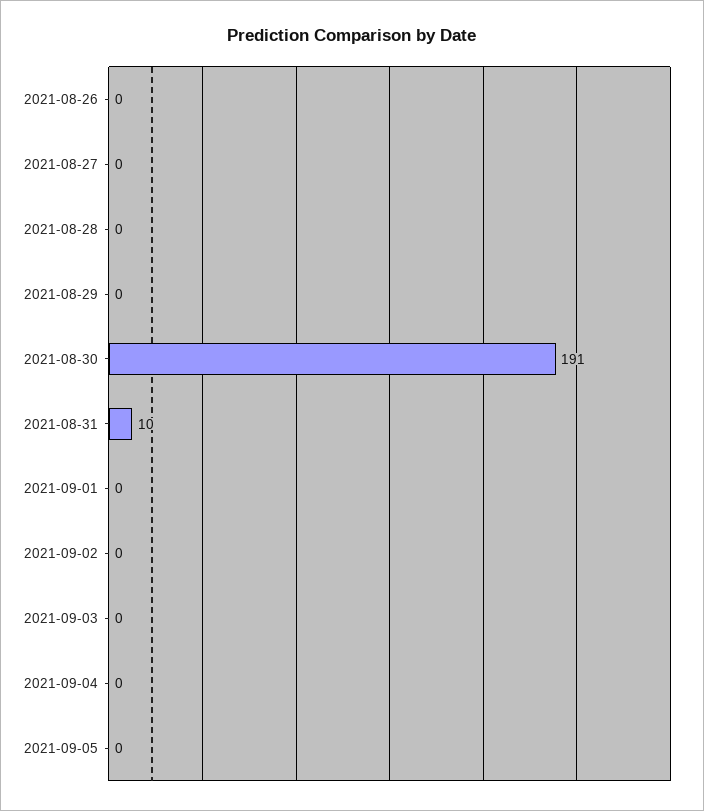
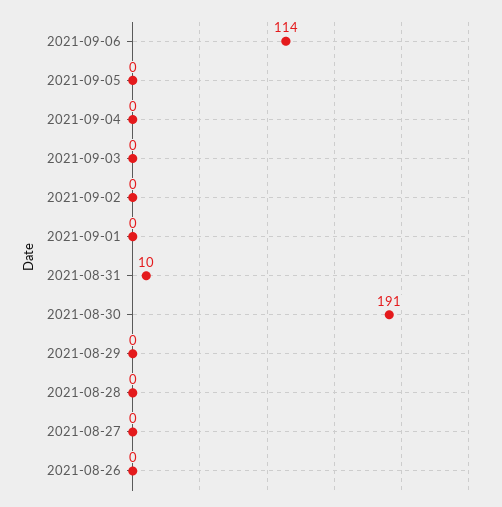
2021-09-06: none -> 114

